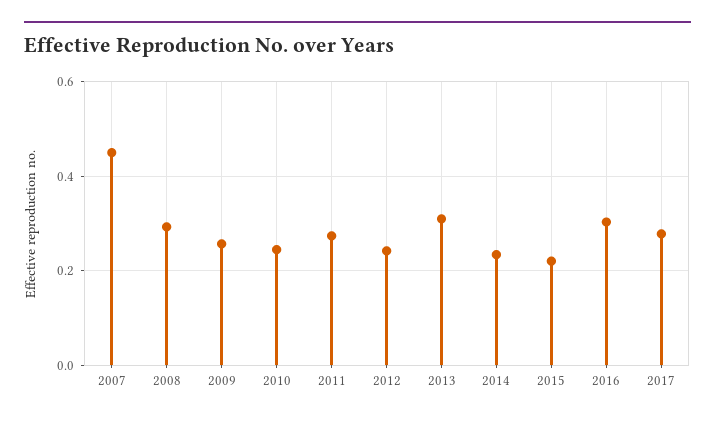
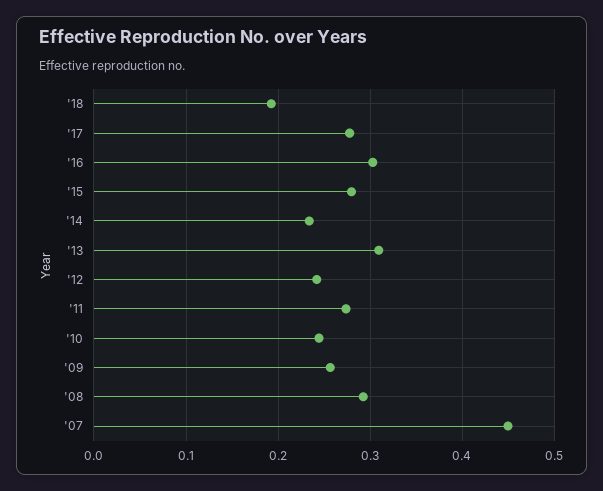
2015: 0.22 -> 0.28
'18: none -> 0.19

